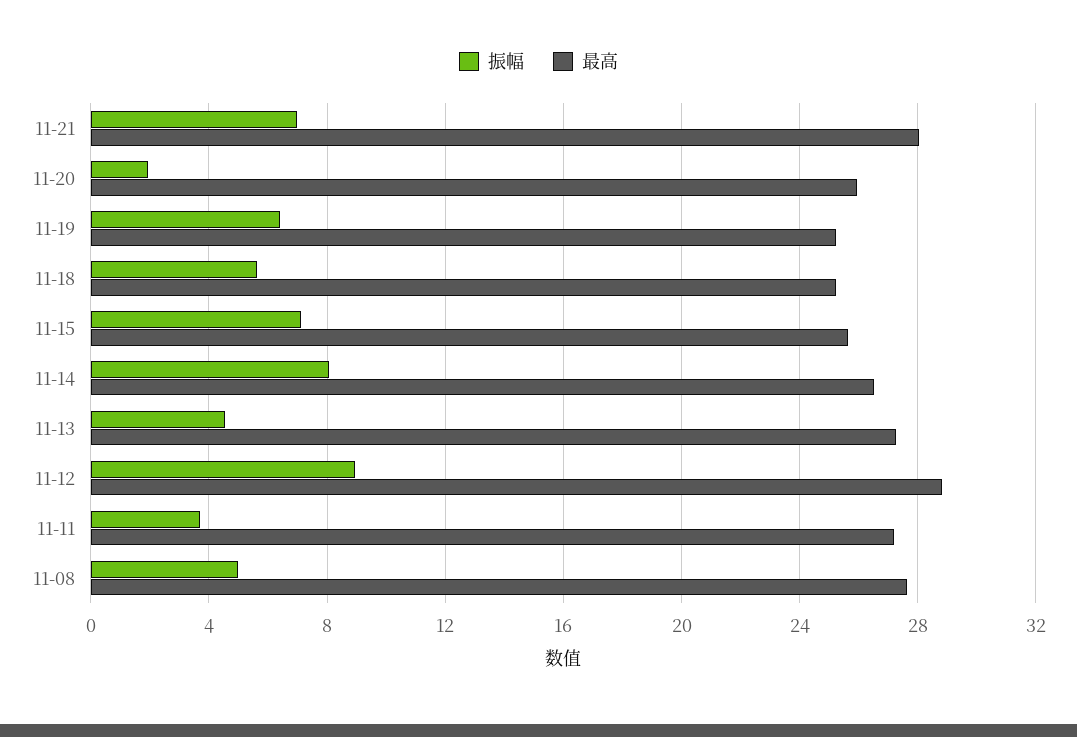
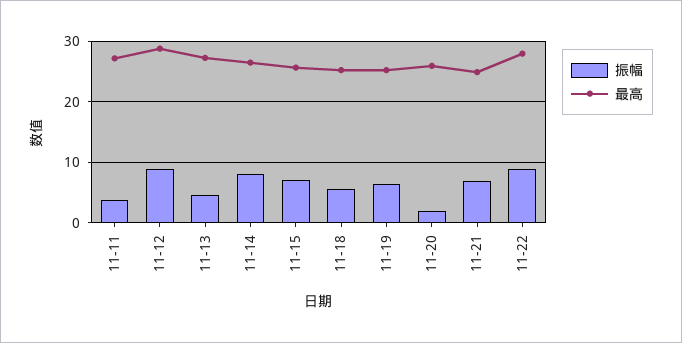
最高, 11-21: 28 -> 25
振幅, 11-08: 5 -> none
最高, 11-08: 27.5 -> none
振幅, 11-22: none -> 9
最高, 11-22: none -> 28

